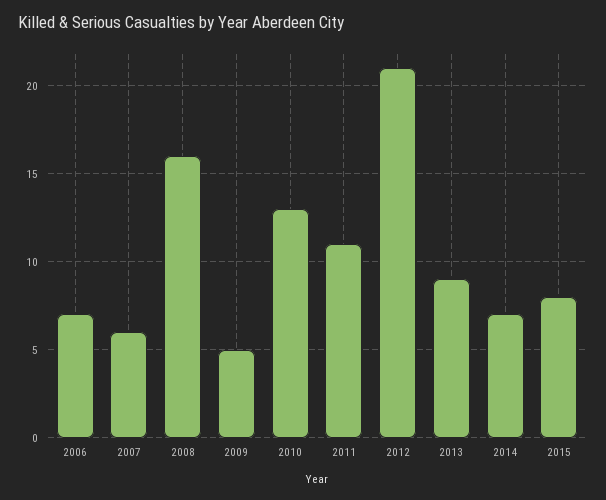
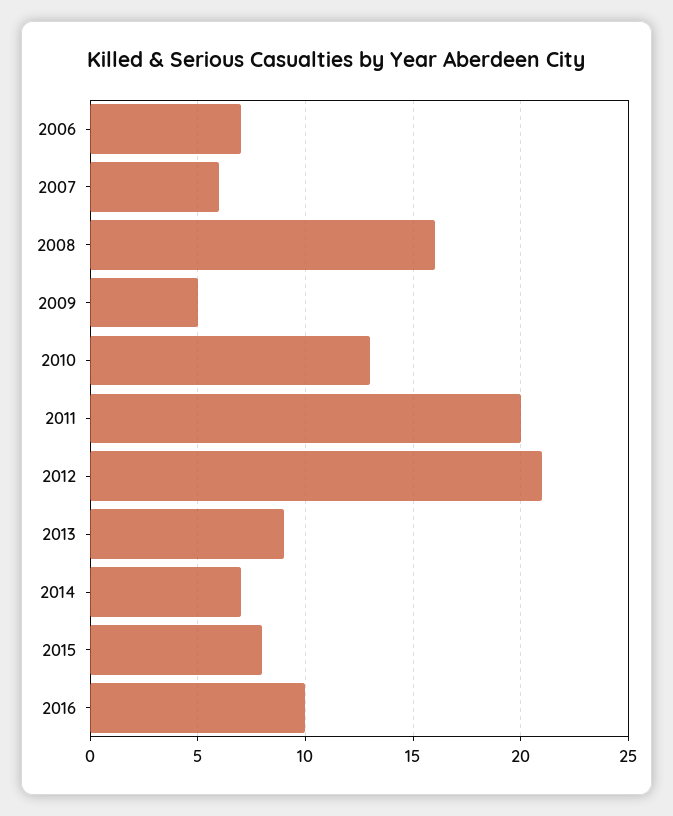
2011: 11 -> 20
2016: none -> 10

